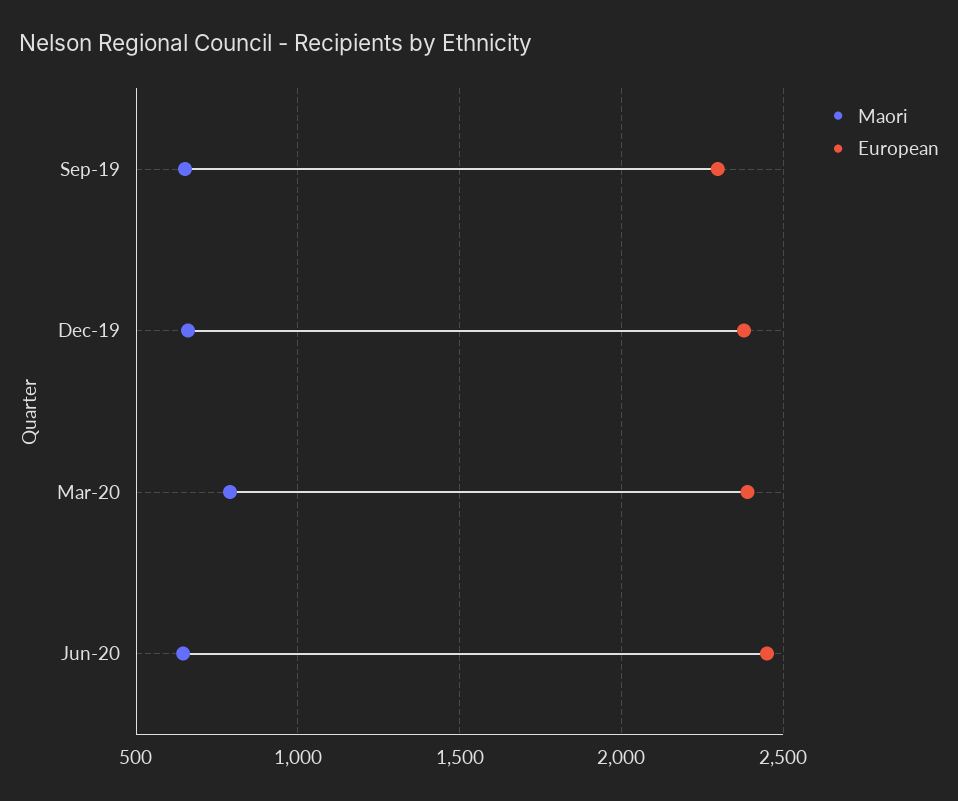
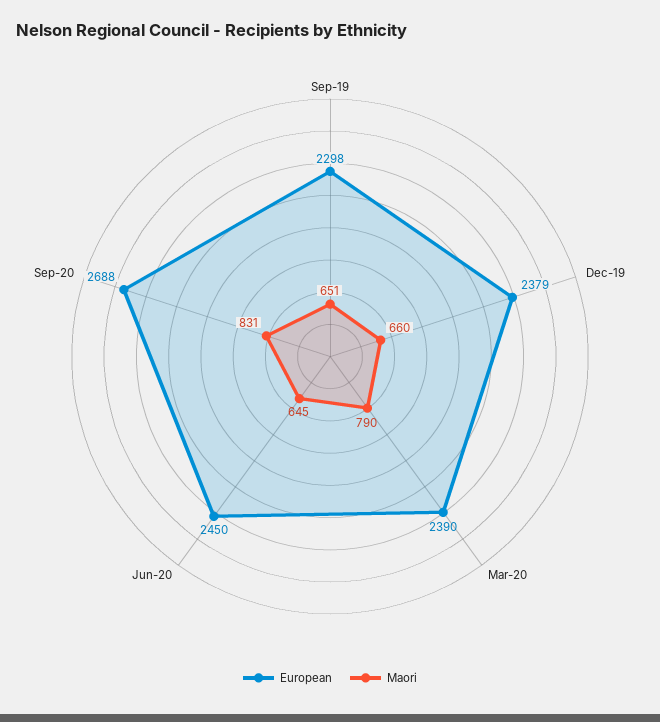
European, Sep-20: none -> 2688
Maori, Sep-20: none -> 831

